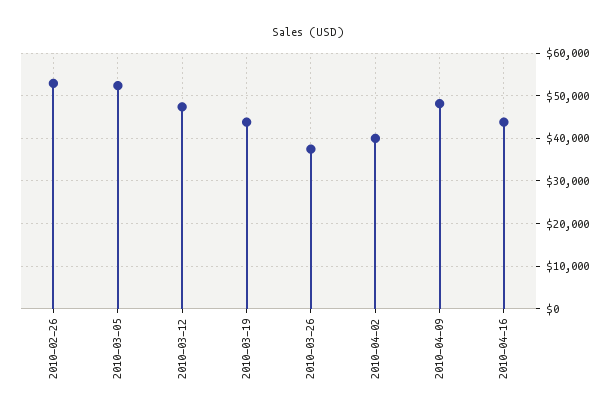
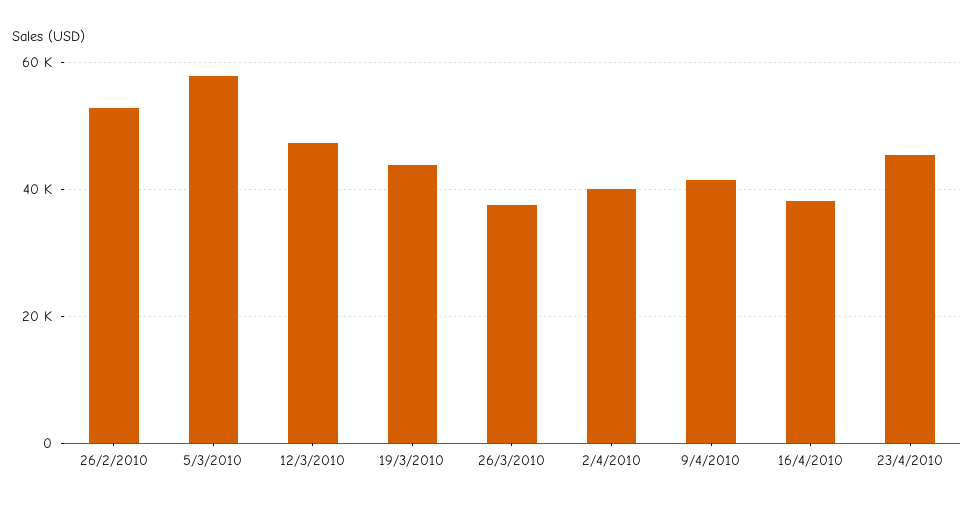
2010-03-05: 52000 -> 58000
2010-04-09: 48000 -> 42000
2010-04-16: 44000 -> 38000
23/4/2010: none -> 46000

